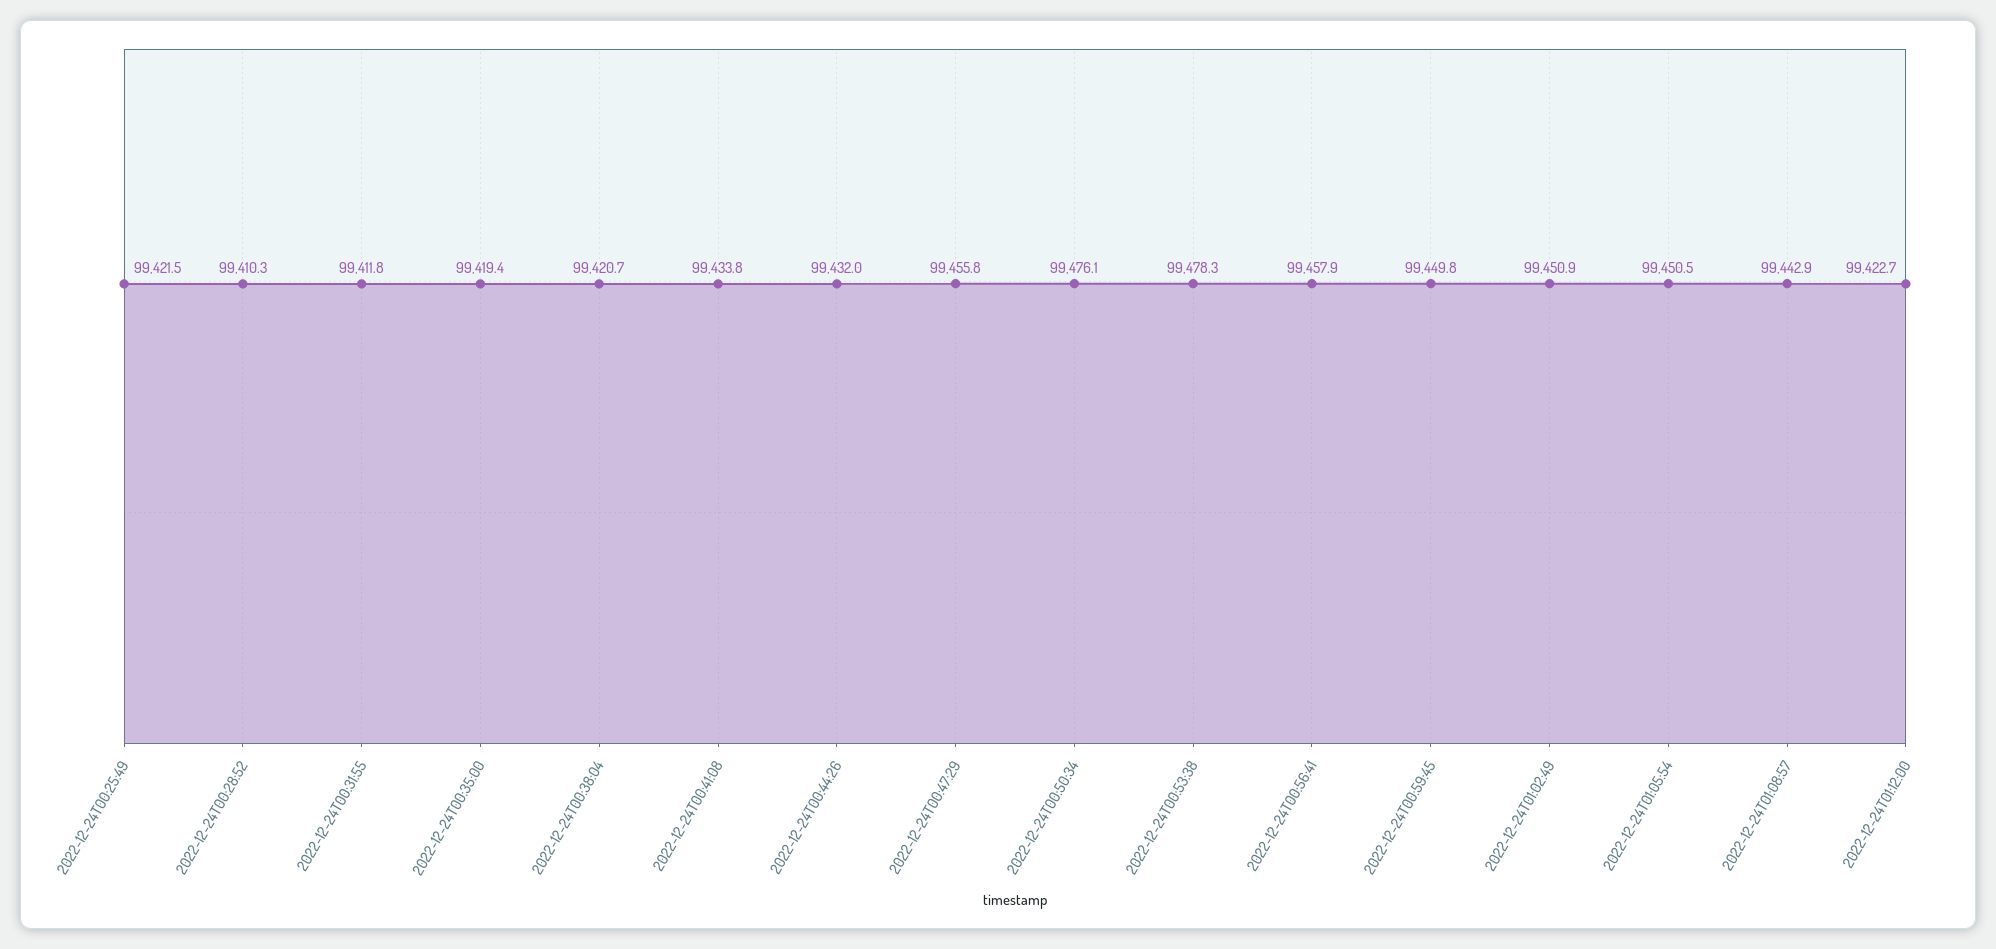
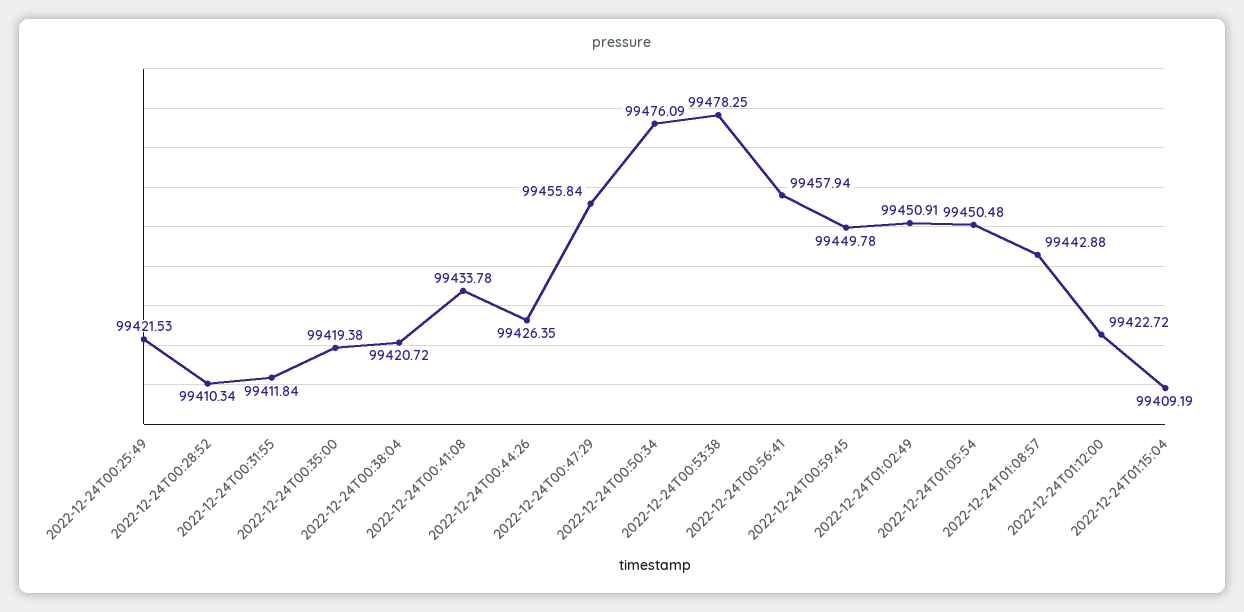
2022-12-24T00:44:26: 99432 -> 99426.35
2022-12-24T01:15:04: none -> 99409.19

